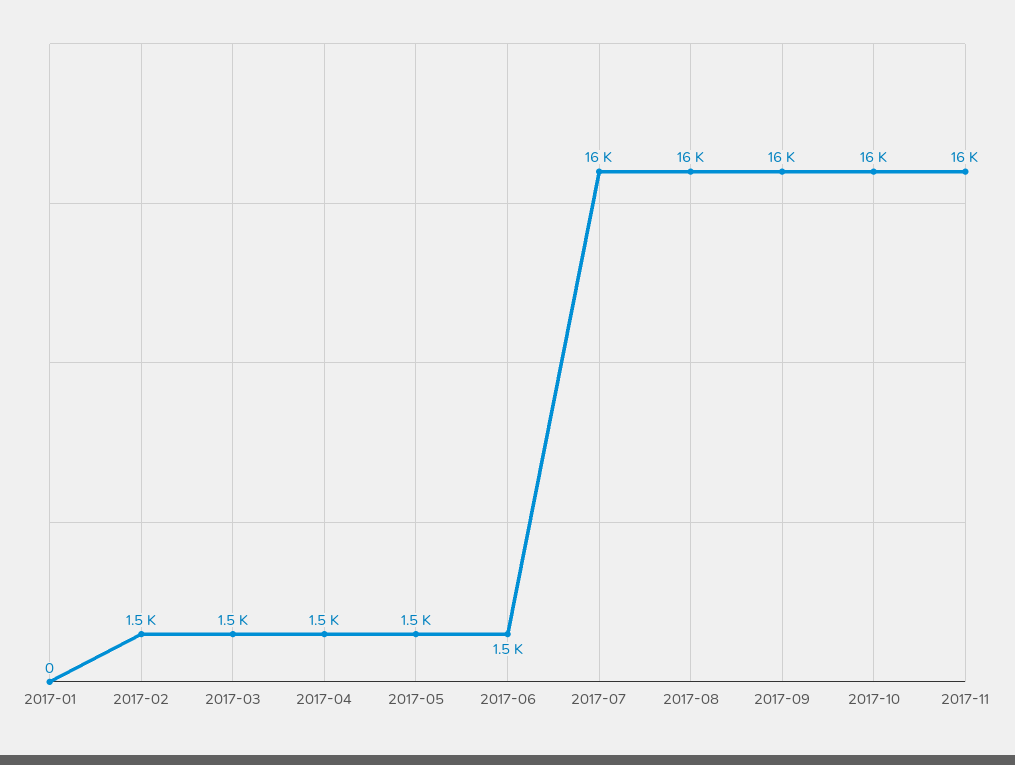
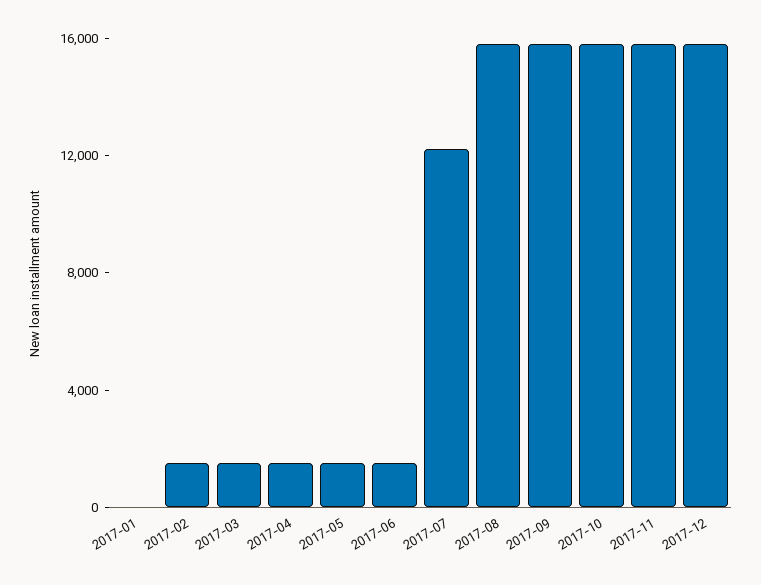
2017-07: 16000 -> 12000
2017-12: none -> 16000

